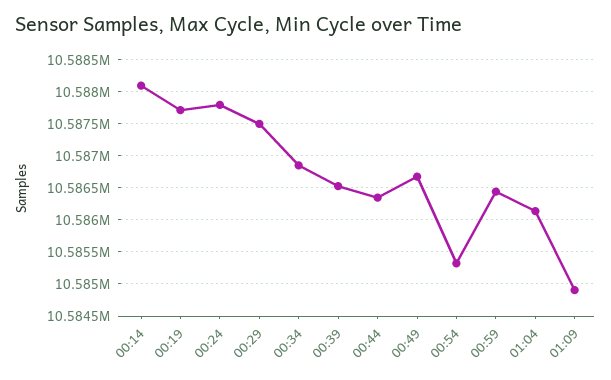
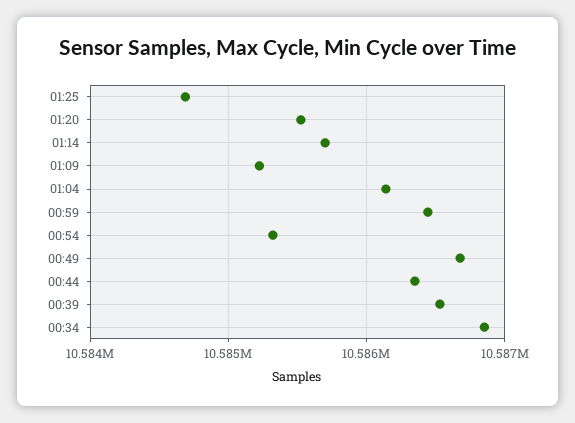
00:14: 10588100 -> none
00:19: 10587700 -> none
00:24: 10587800 -> none
00:29: 10587500 -> none
01:09: 10584900 -> 10585200
01:25: none -> 10584700
01:20: none -> 10585500
01:14: none -> 10585700

